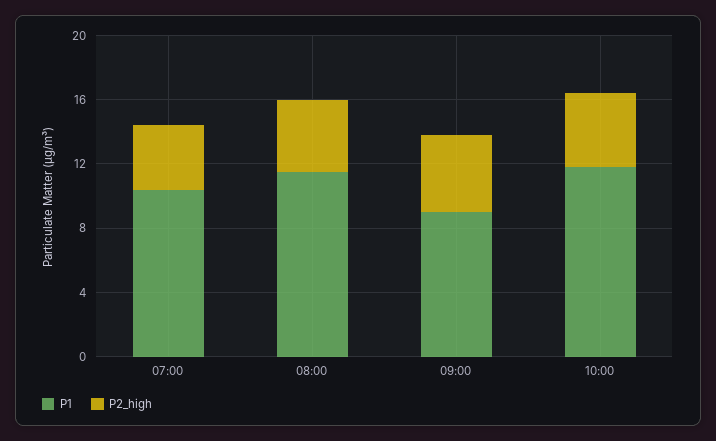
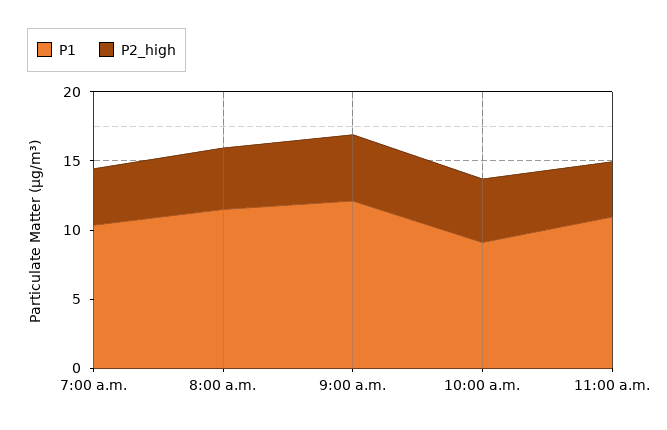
P1, 09:00: 9 -> 12
P1, 10:00: 12 -> 9
P1, 11:00 a.m.: none -> 11
P2_high, 11:00 a.m.: none -> 4

